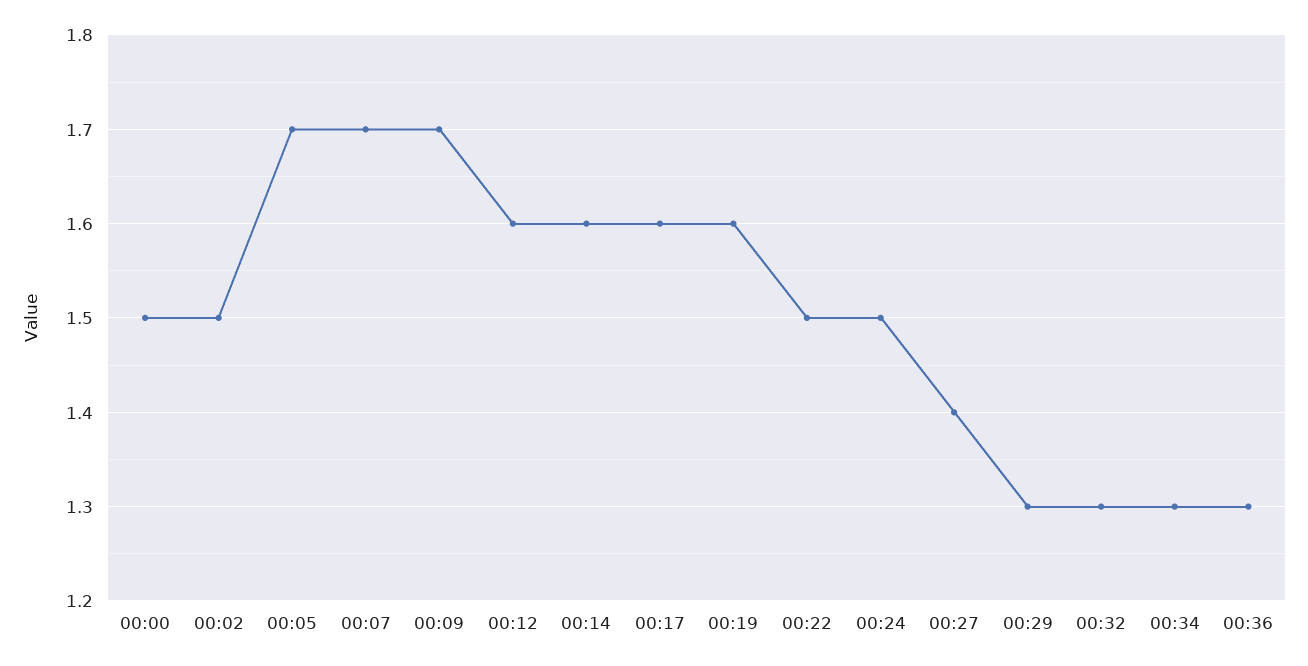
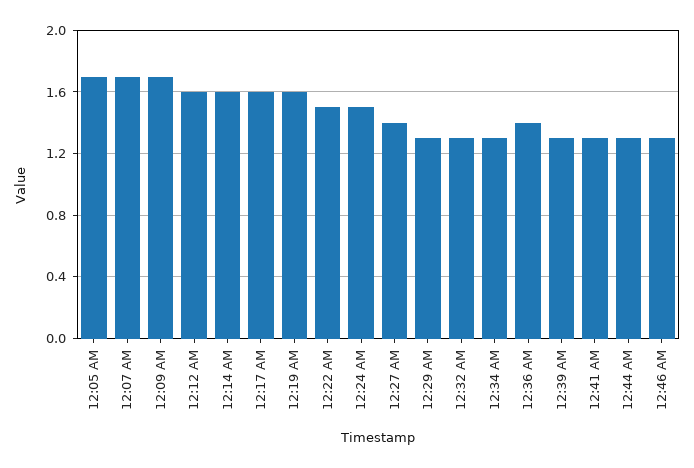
00:00: 1.5 -> none
00:02: 1.5 -> none
00:36: 1.3 -> 1.4
12:39 AM: none -> 1.3
12:41 AM: none -> 1.3
12:44 AM: none -> 1.3
12:46 AM: none -> 1.3

